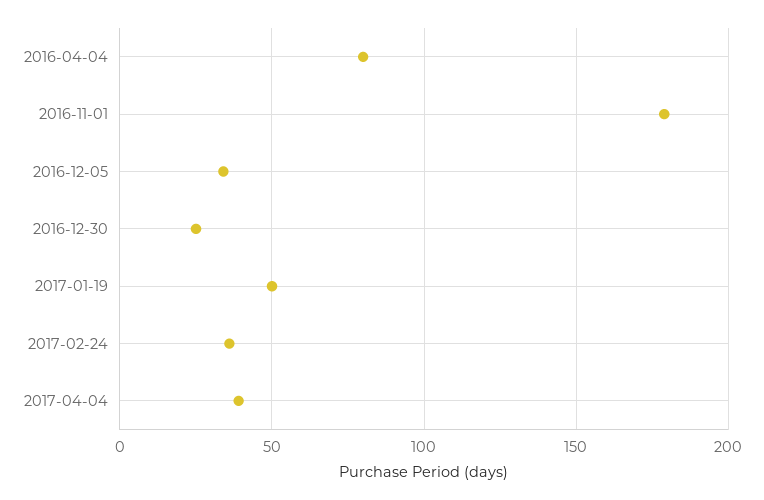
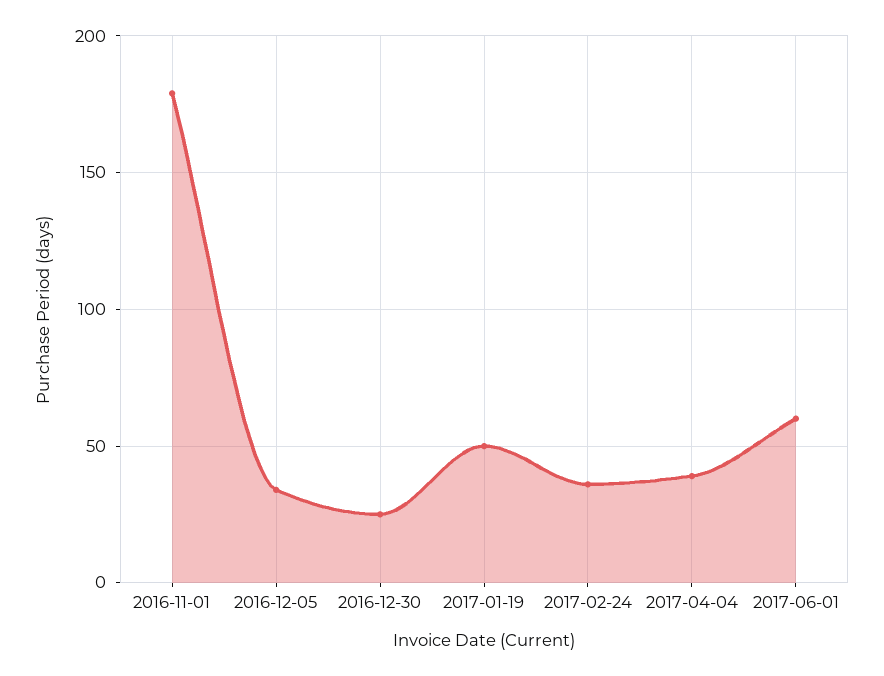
2016-04-04: 80 -> none
2017-06-01: none -> 60

